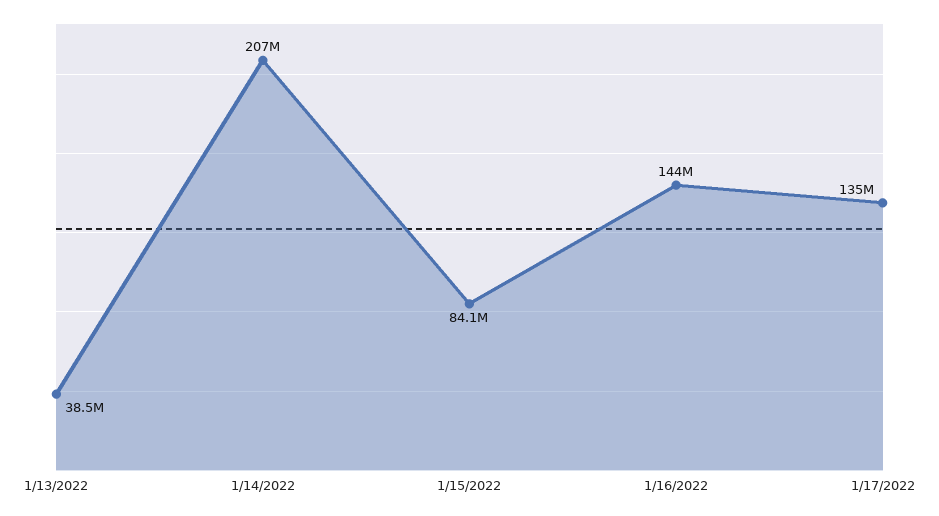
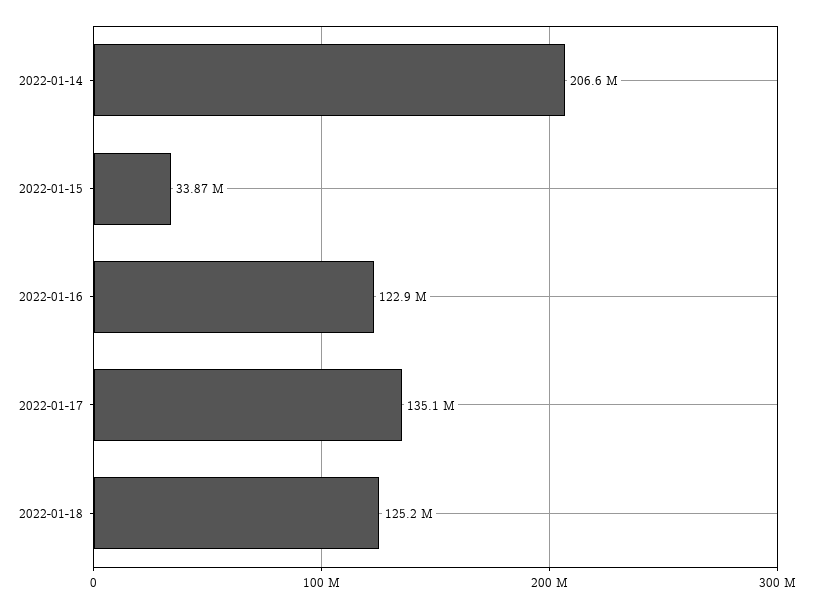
1/13/2022: 38500000 -> none
1/15/2022: 84100000 -> 33870000
1/16/2022: 144000000 -> 122900000
2022-01-18: none -> 125200000

